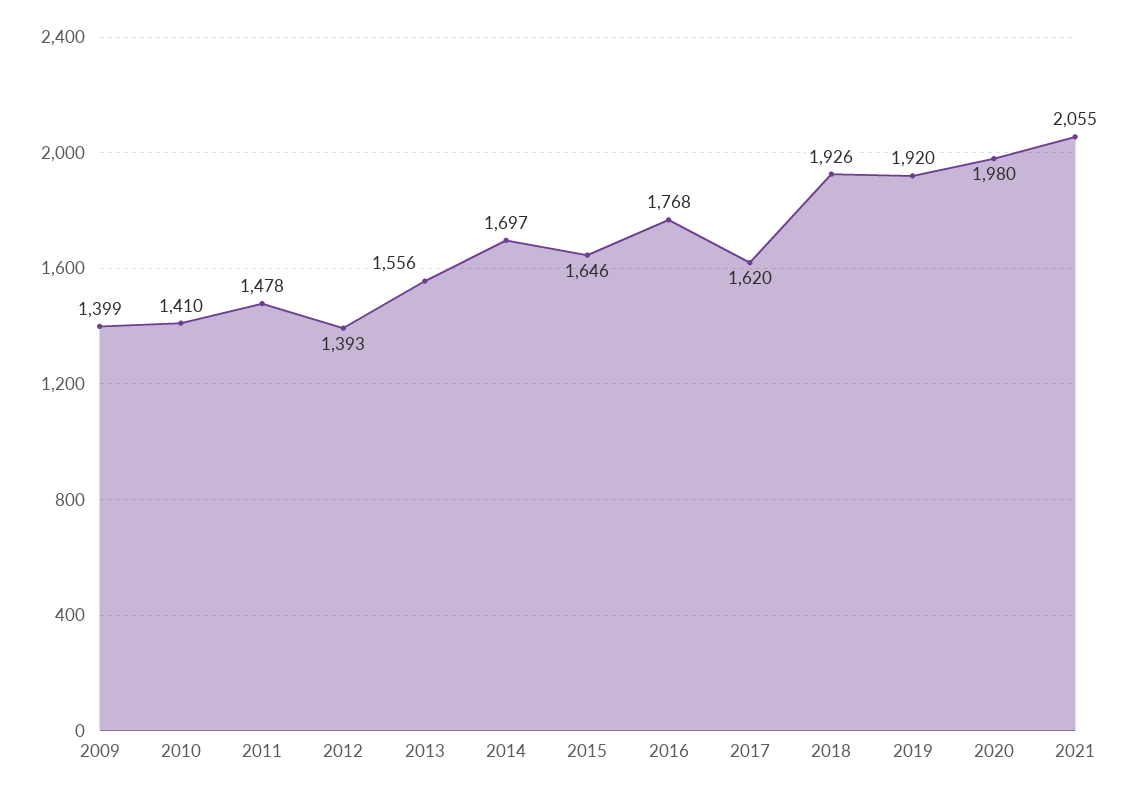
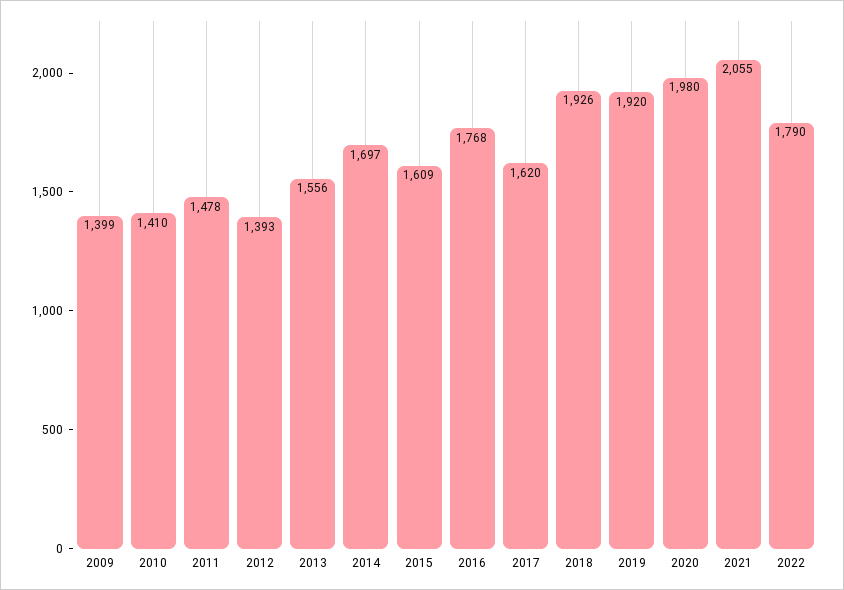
2015: 1646 -> 1609
2022: none -> 1790

